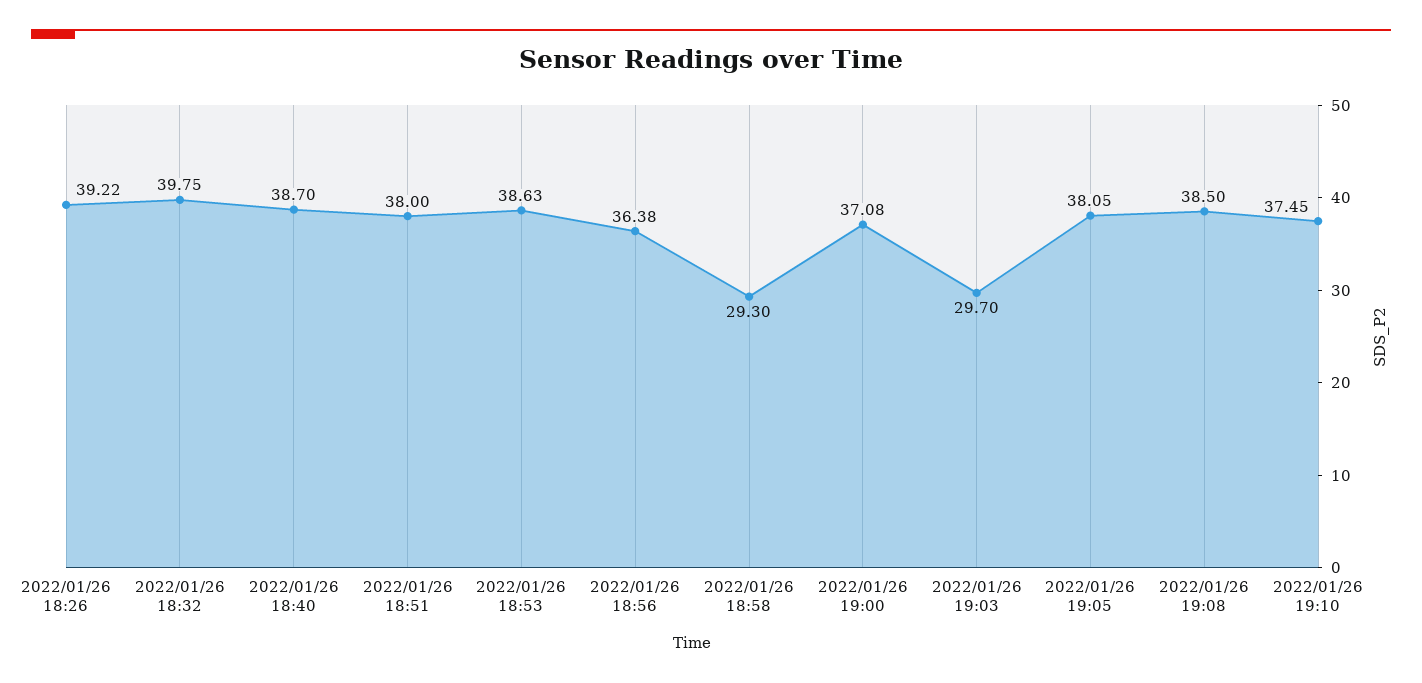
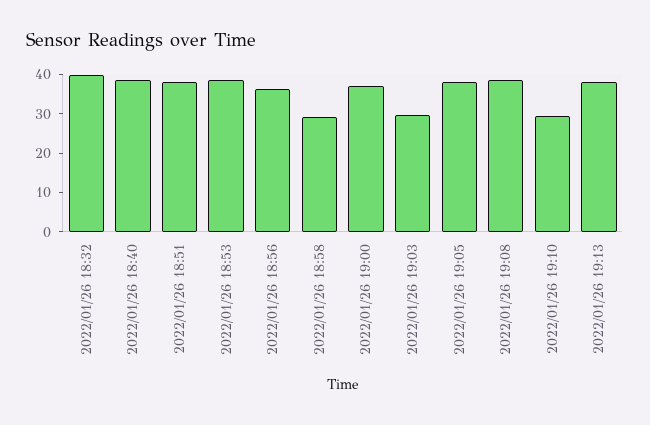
2022/01/26 18:26: 39.22 -> none
2022/01/26 19:10: 37.45 -> 30
2022/01/26 19:13: none -> 37.5

